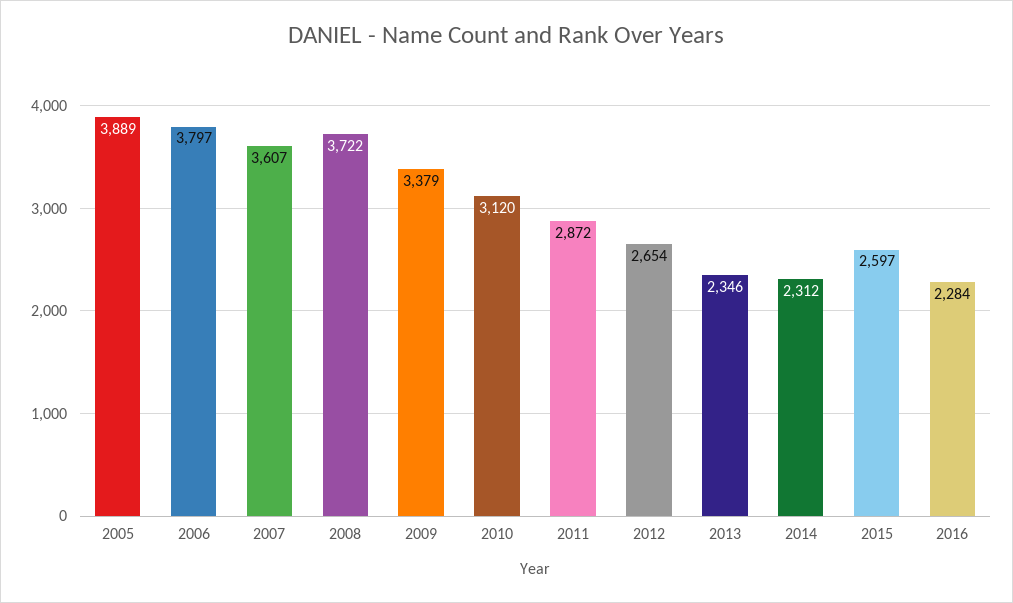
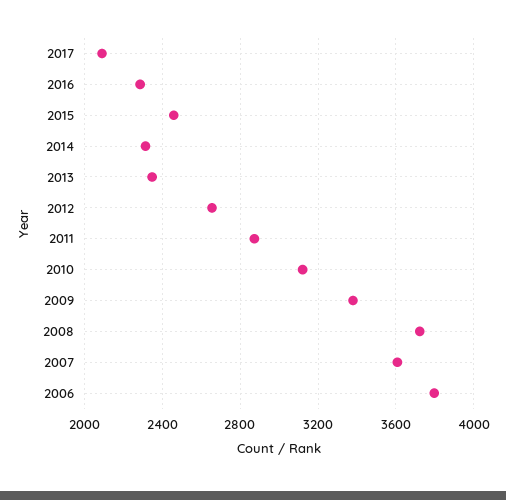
2005: 3889 -> none
2015: 2597 -> 2450
2017: none -> 2100

